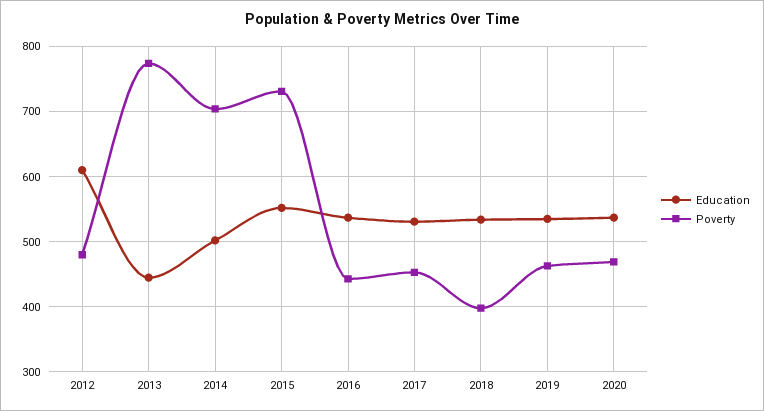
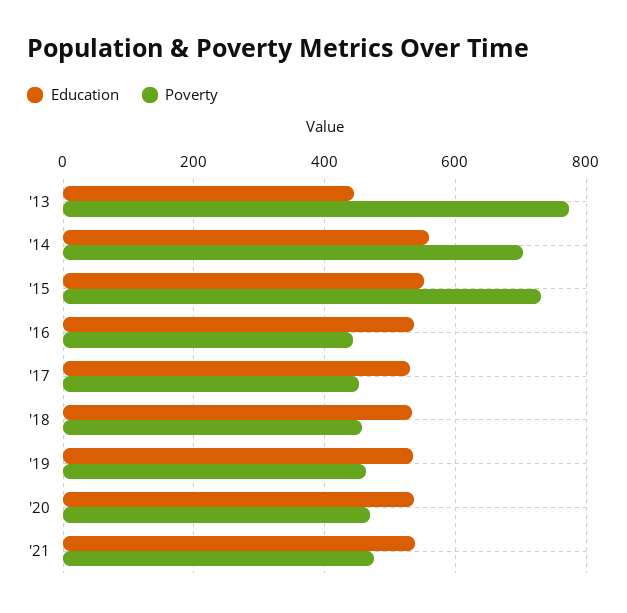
Education, 2012: 610 -> none
Poverty, 2012: 480 -> none
Education, 2014: 500 -> 560
Poverty, 2018: 400 -> 460
Education, '21: none -> 540
Poverty, '21: none -> 480

